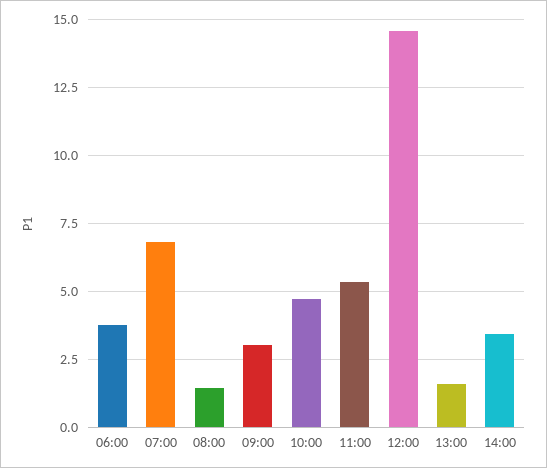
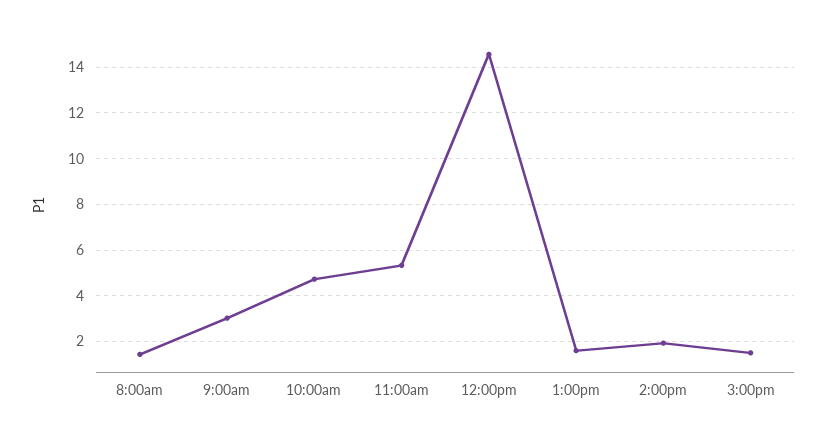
06:00: 3.75 -> none
07:00: 6.75 -> none
14:00: 3.5 -> 2
3:00pm: none -> 1.5

